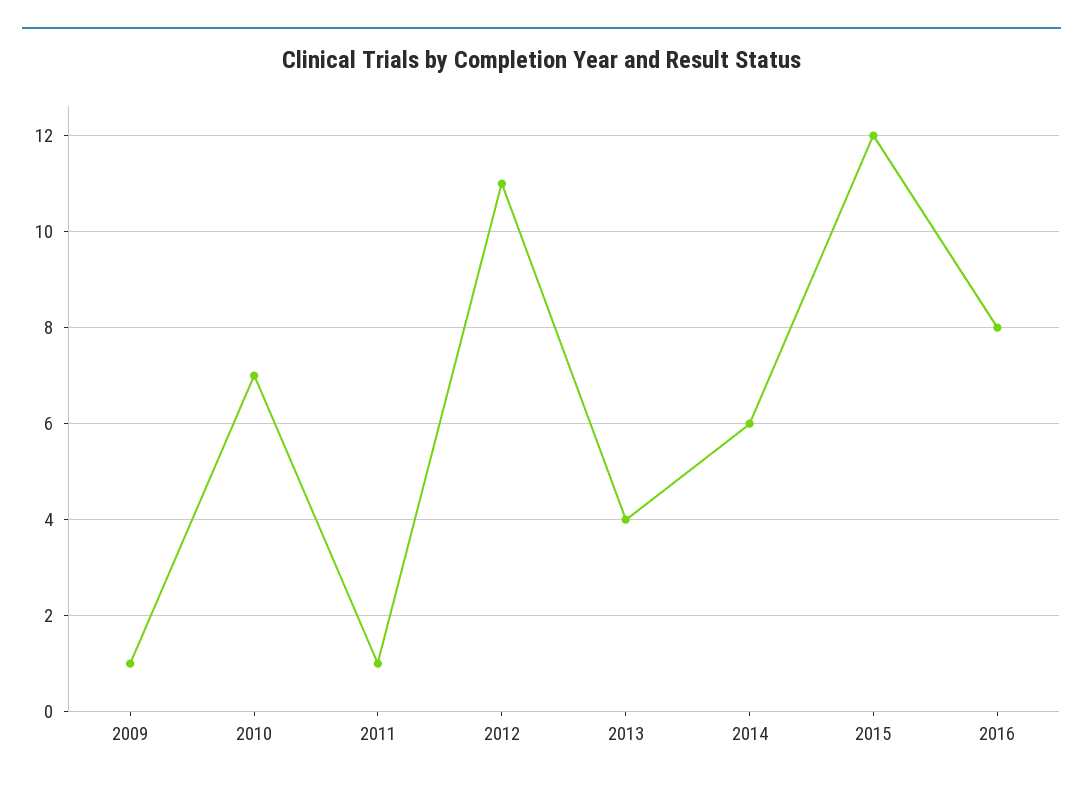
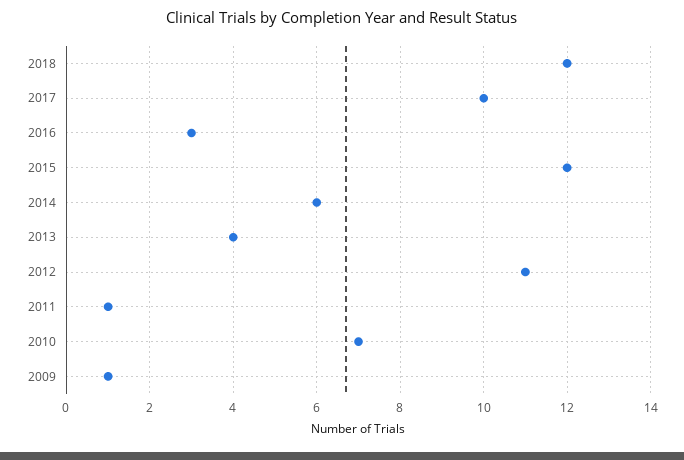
2016: 8 -> 3
2018: none -> 12
2017: none -> 10

